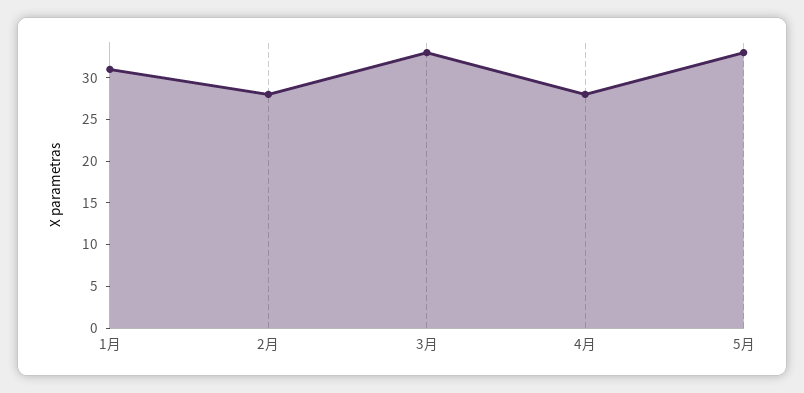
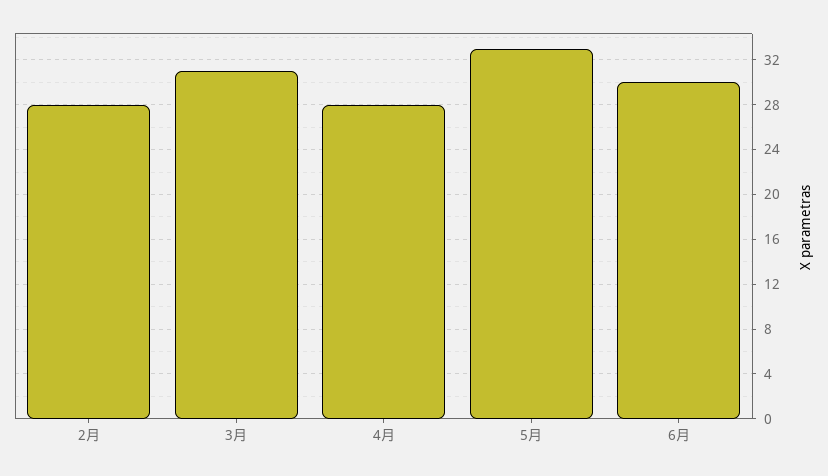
1月: 31 -> none
3月: 33 -> 31
6月: none -> 30

